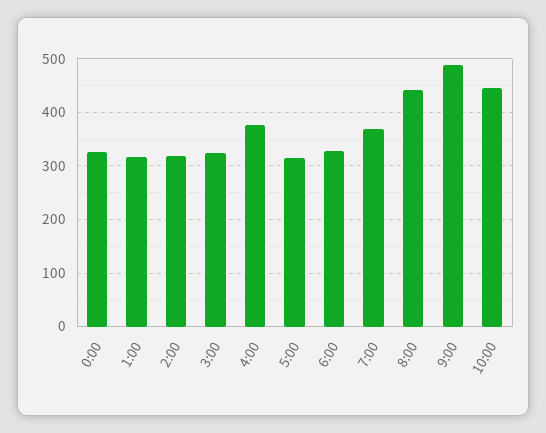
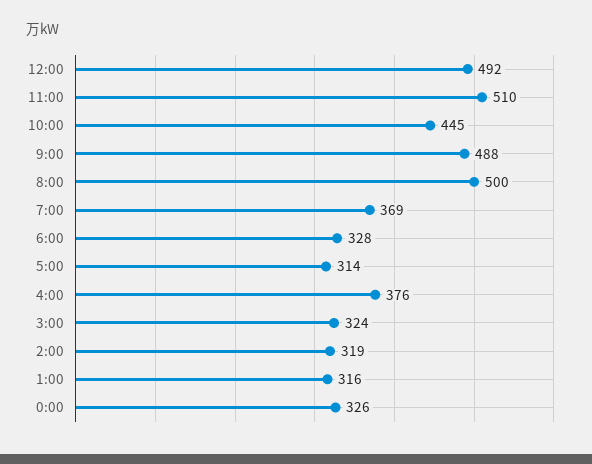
8:00: 440 -> 500
12:00: none -> 492
11:00: none -> 510

